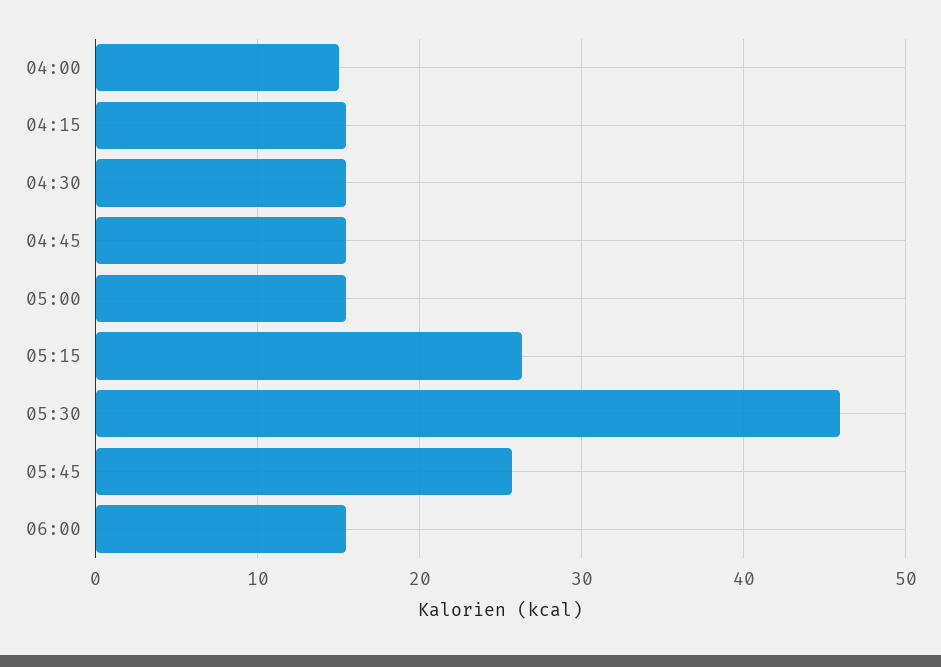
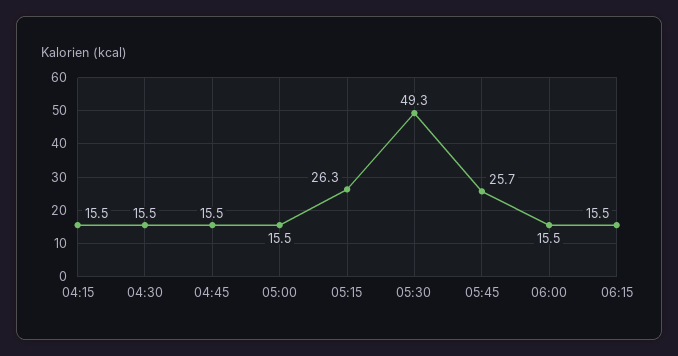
04:00: 15 -> none
05:30: 46 -> 49.3
06:15: none -> 15.5

